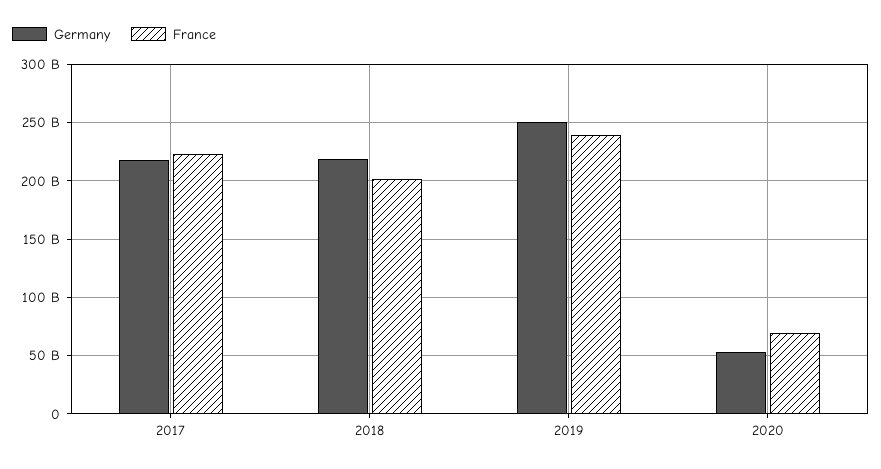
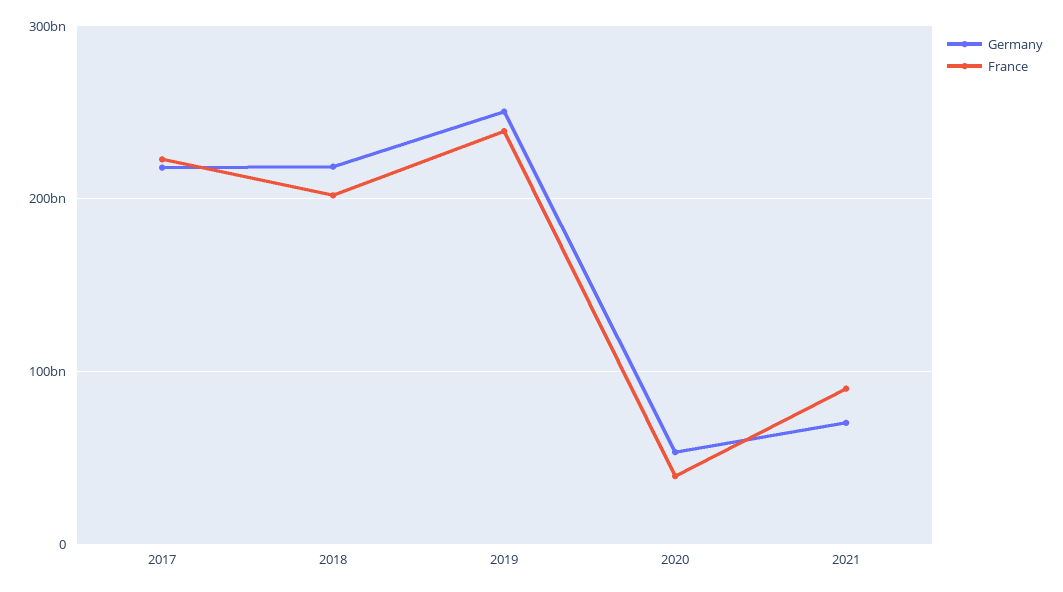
France, 2020: 70000000000 -> 40000000000
Germany, 2021: none -> 70000000000
France, 2021: none -> 90000000000

